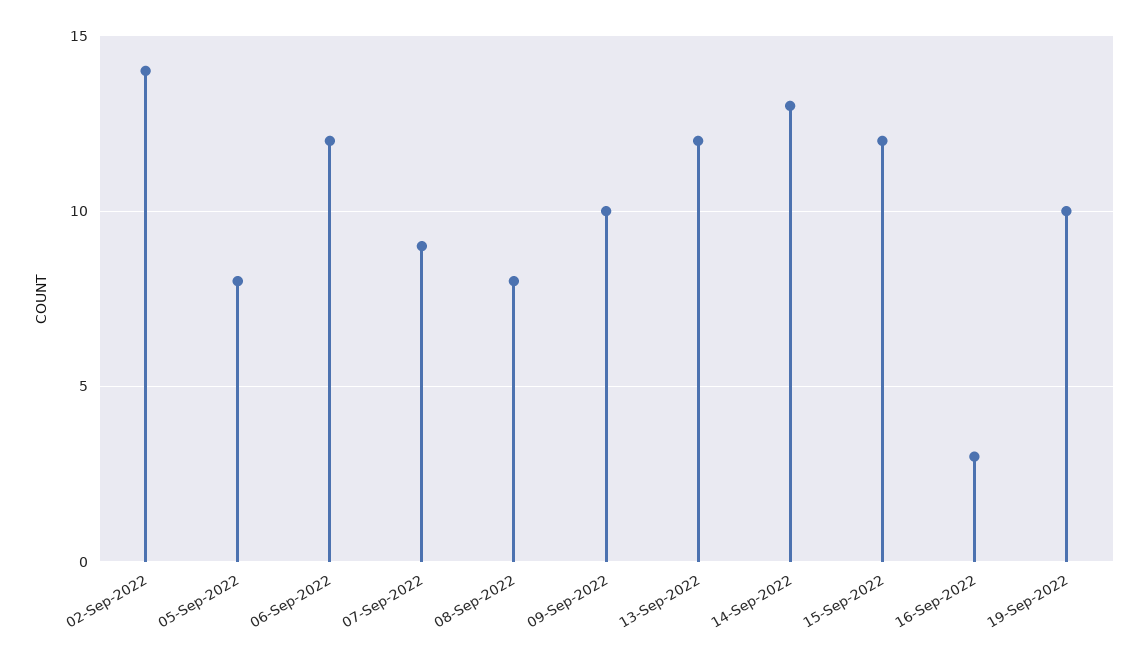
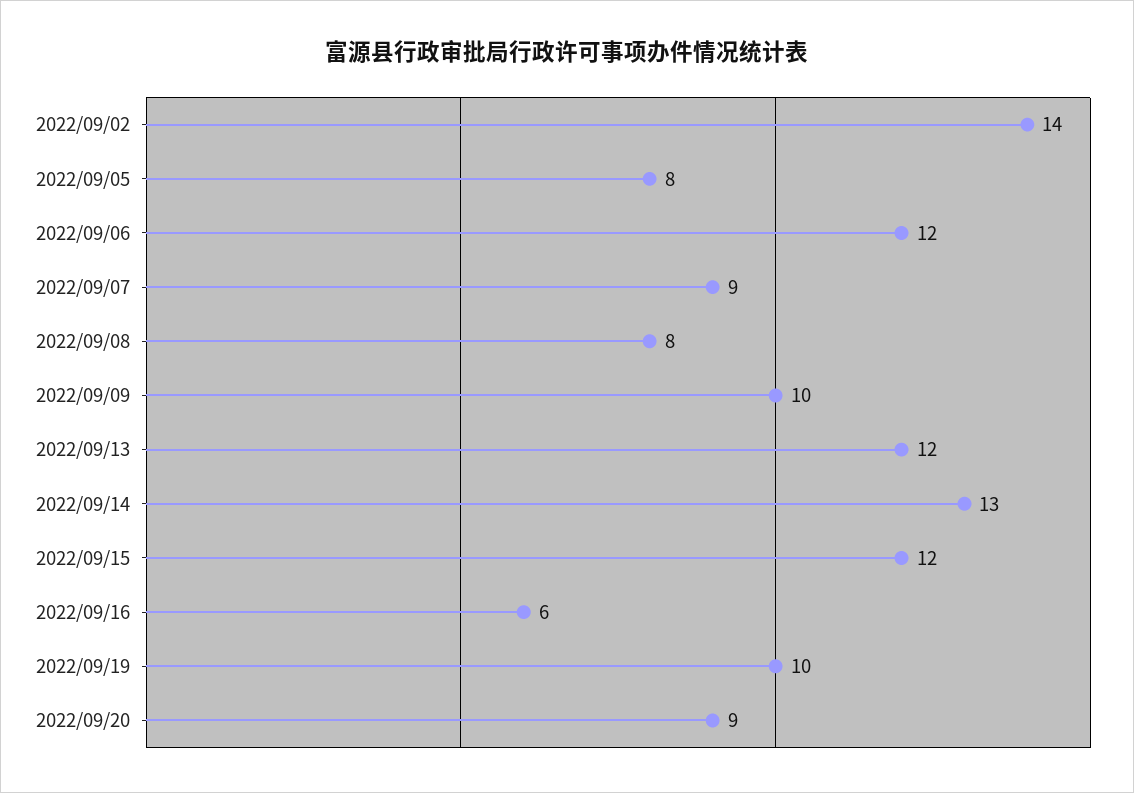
16-Sep-2022: 3 -> 6
2022/09/20: none -> 9

